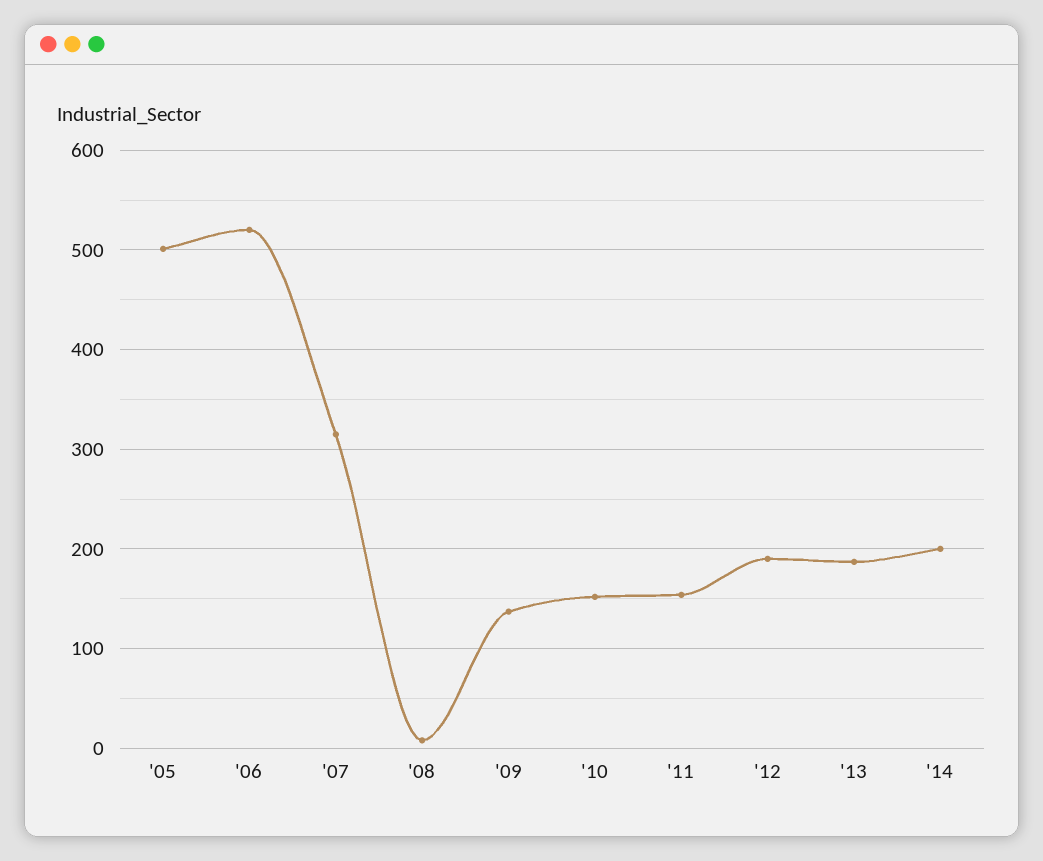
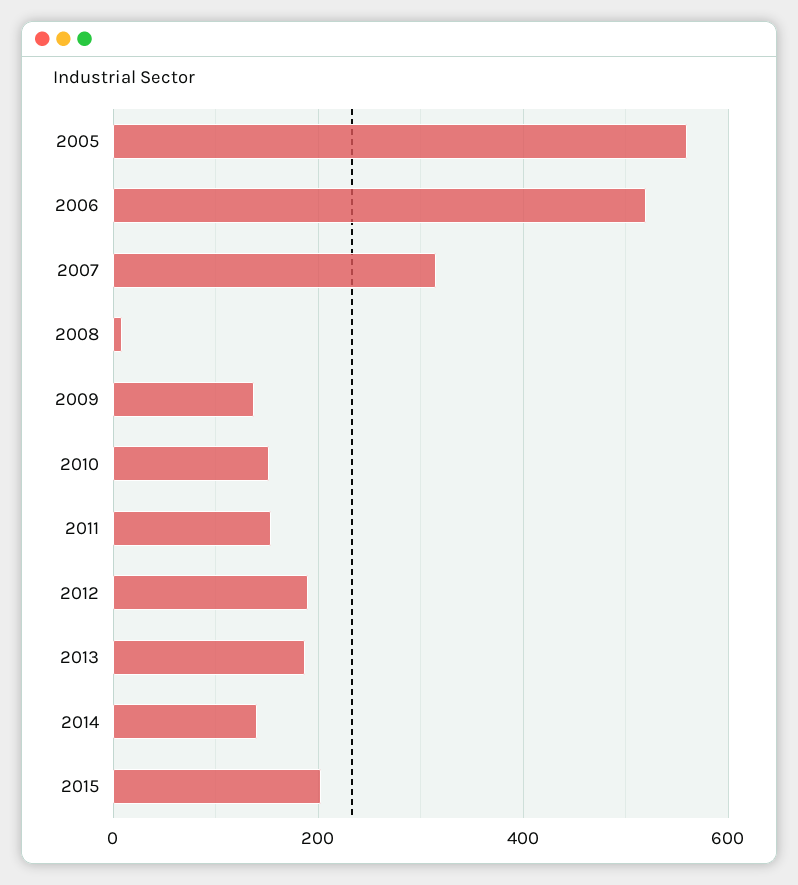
'05: 500 -> 560
'14: 200 -> 140
2015: none -> 200

